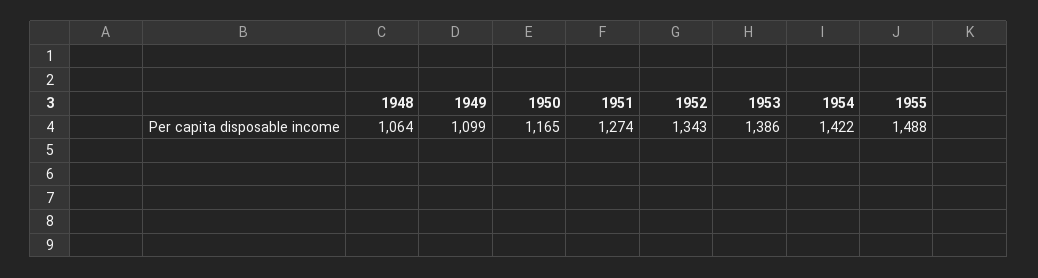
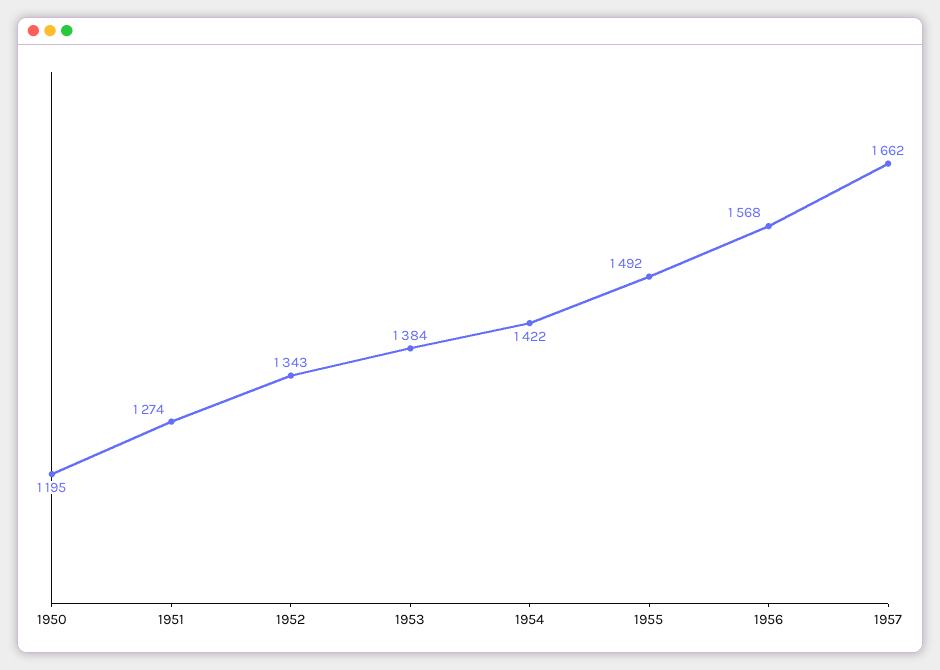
1948: 1064 -> none
1949: 1099 -> none
1950: 1165 -> 1195
1953: 1386 -> 1384
1955: 1488 -> 1492
1956: none -> 1568
1957: none -> 1662

